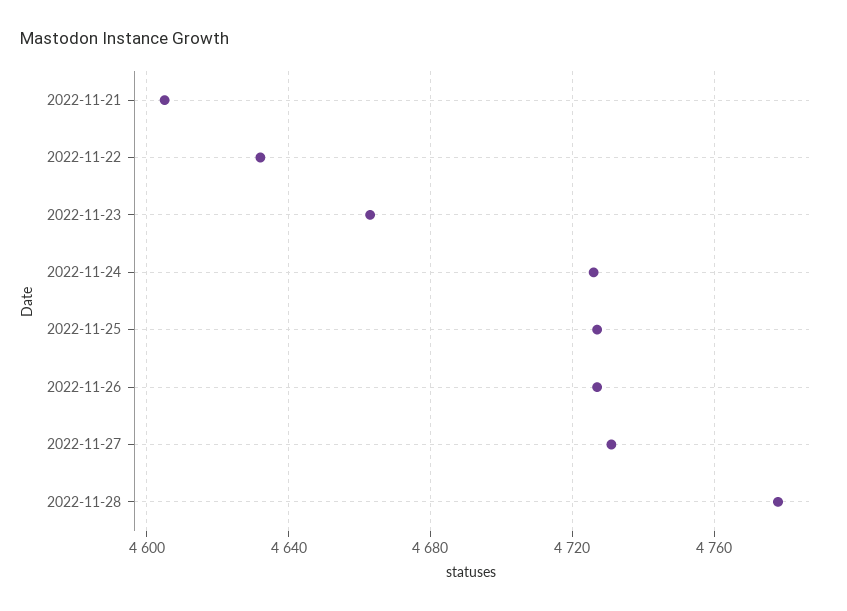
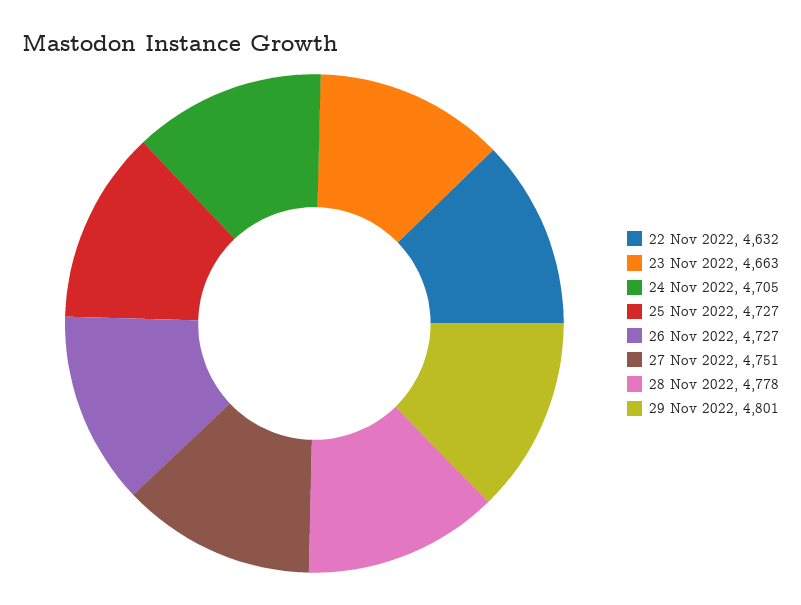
2022-11-21: 4605 -> none
2022-11-24: 4725 -> 4705
2022-11-27: 4730 -> 4751
29 Nov 2022: none -> 4801

